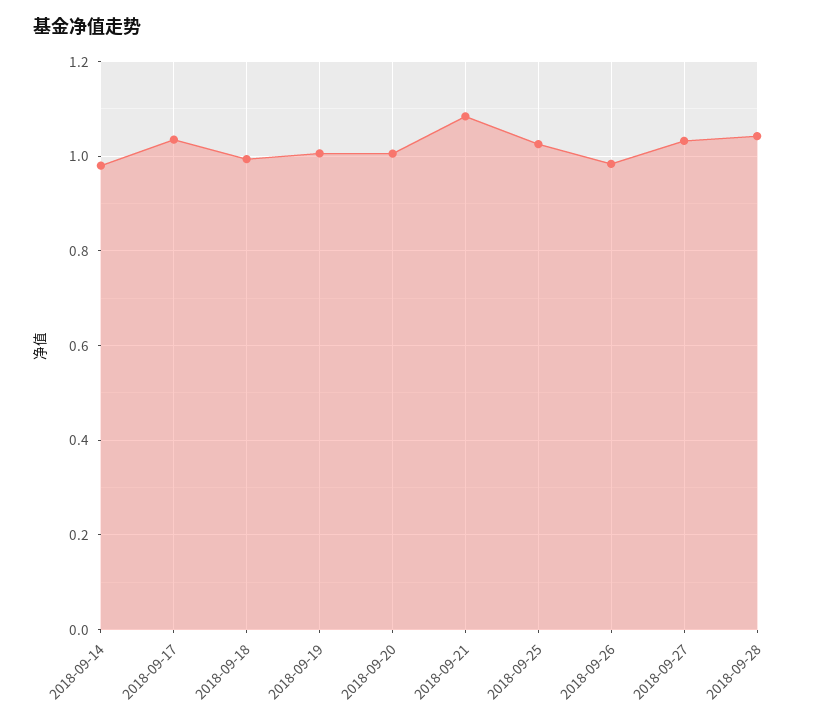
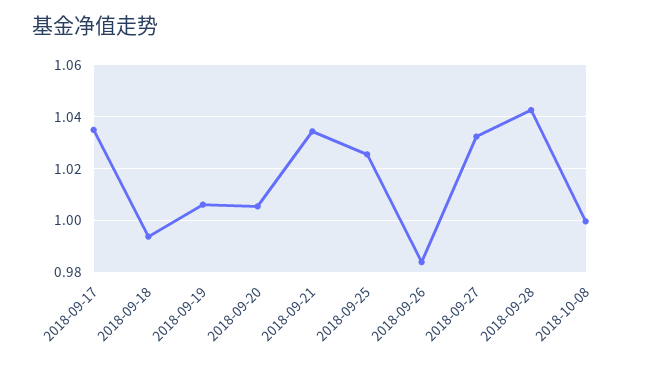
2018-09-14: 0.98 -> none
2018-09-21: 1.08 -> 1.035
2018-10-08: none -> 1

